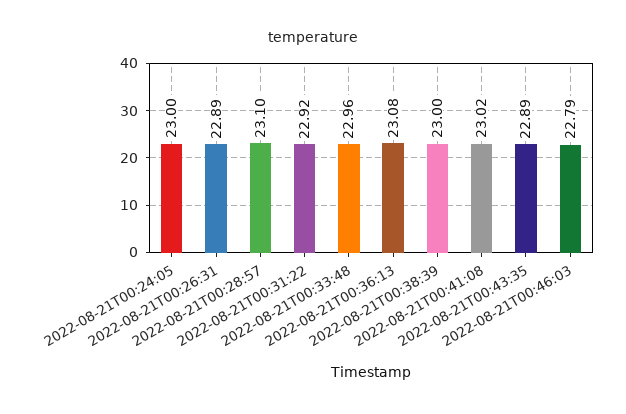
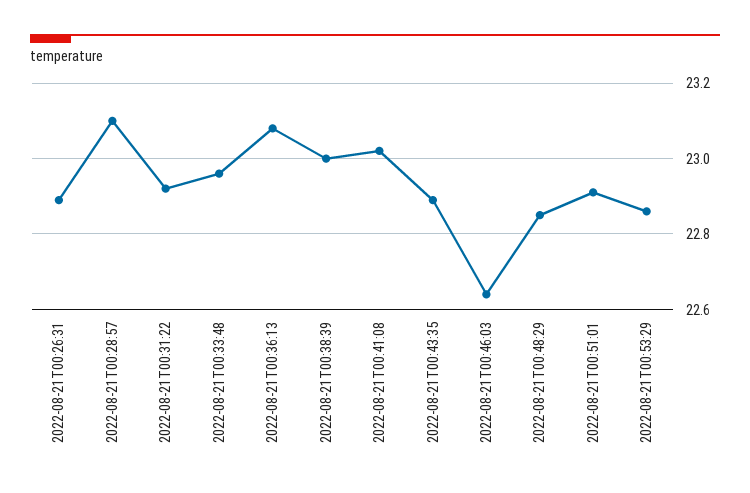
2022-08-21T00:24:05: 23 -> none
2022-08-21T00:46:03: 22.79 -> 22.65
2022-08-21T00:48:29: none -> 22.85
2022-08-21T00:51:01: none -> 22.9
2022-08-21T00:53:29: none -> 22.85

